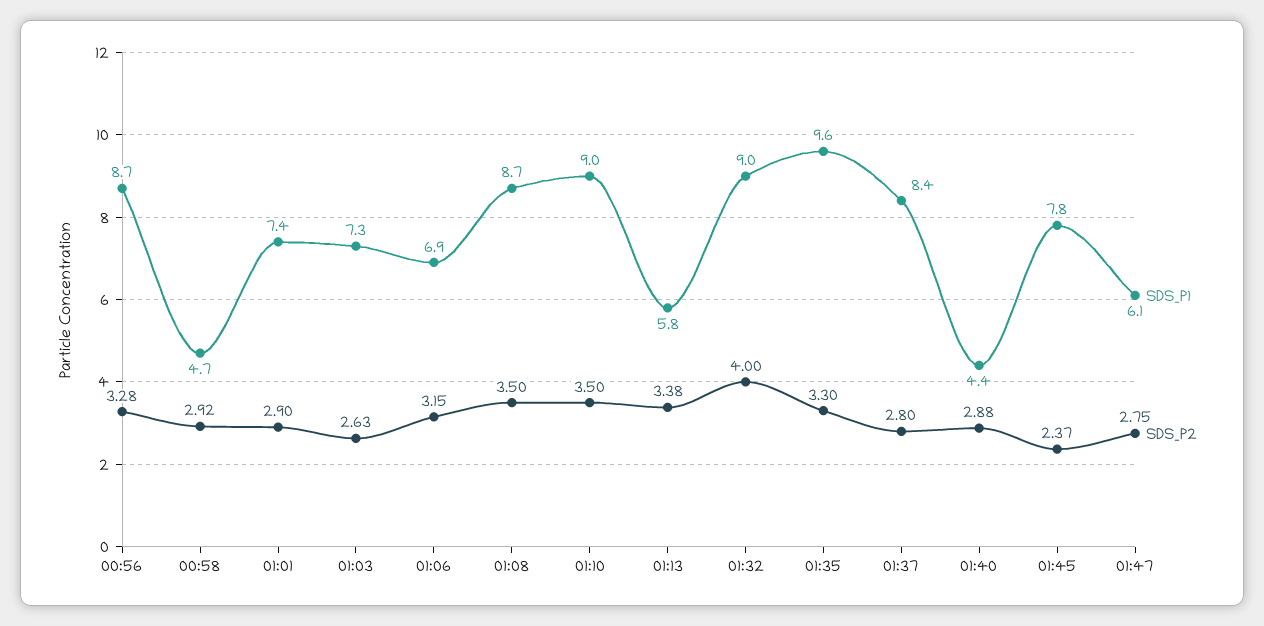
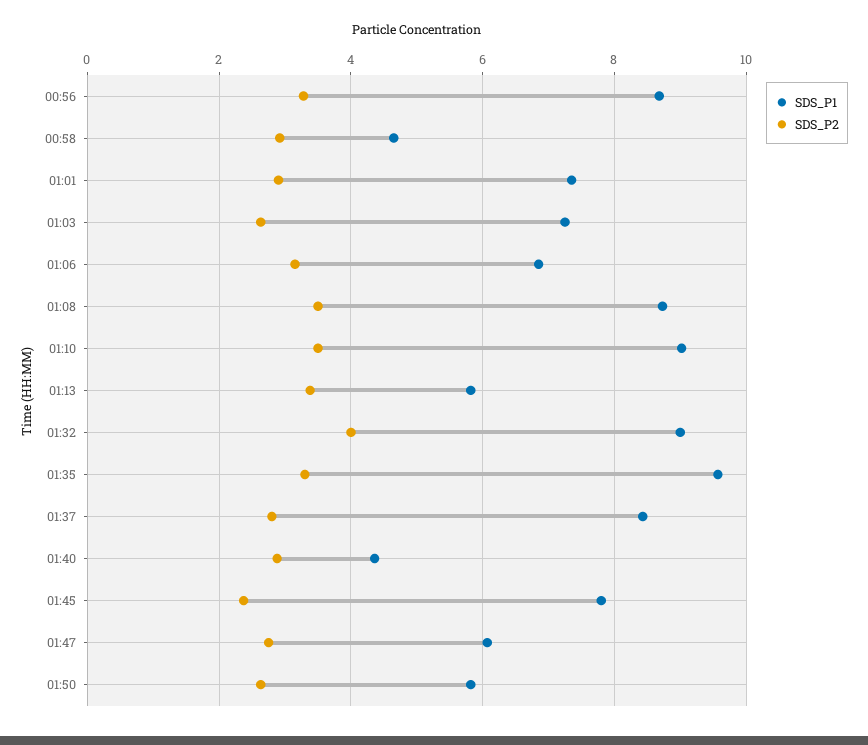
SDS_P1, 01:50: none -> 5.8
SDS_P2, 01:50: none -> 2.6

